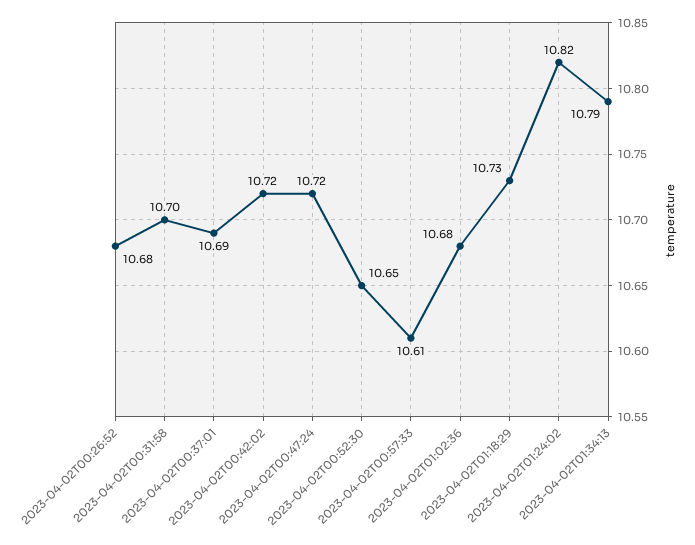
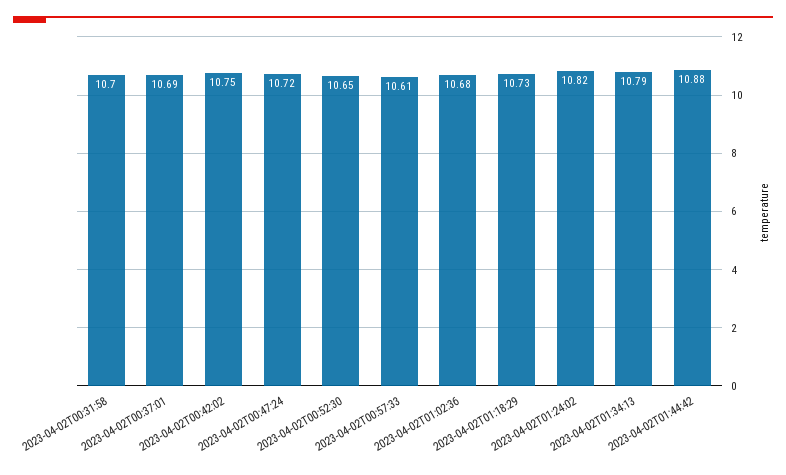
2023-04-02T00:26:52: 10.68 -> none
2023-04-02T00:42:02: 10.72 -> 10.75
2023-04-02T01:44:42: none -> 10.88

